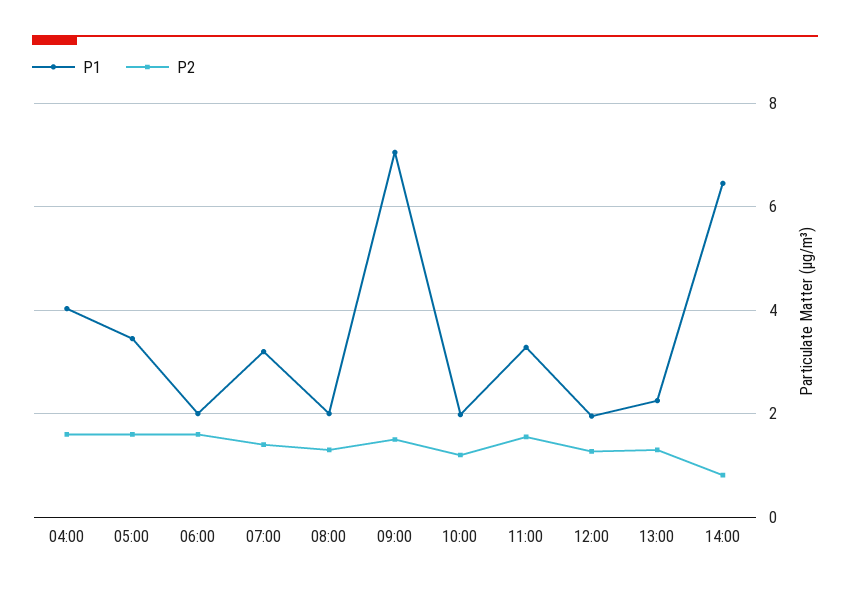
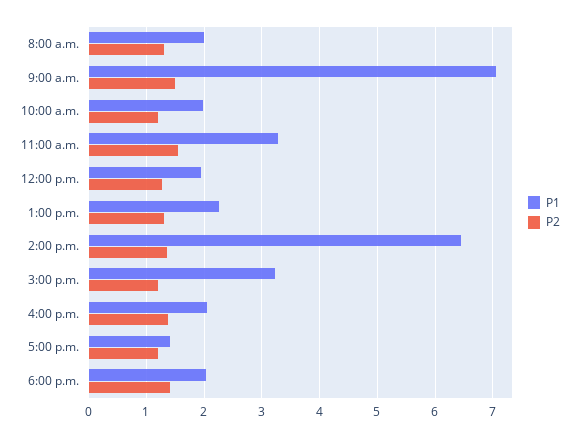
P1, 04:00: 4 -> none
P2, 04:00: 1.6 -> none
P1, 05:00: 3.4 -> none
P2, 05:00: 1.6 -> none
P1, 06:00: 2 -> none
P2, 06:00: 1.6 -> none
P1, 07:00: 3.2 -> none
P2, 07:00: 1.4 -> none
P2, 14:00: 0.8 -> 1.4
P1, 3:00 p.m.: none -> 3.2
P2, 3:00 p.m.: none -> 1.2
P1, 4:00 p.m.: none -> 2
P2, 4:00 p.m.: none -> 1.4
P1, 5:00 p.m.: none -> 1.4
P2, 5:00 p.m.: none -> 1.2
P1, 6:00 p.m.: none -> 2
P2, 6:00 p.m.: none -> 1.4

